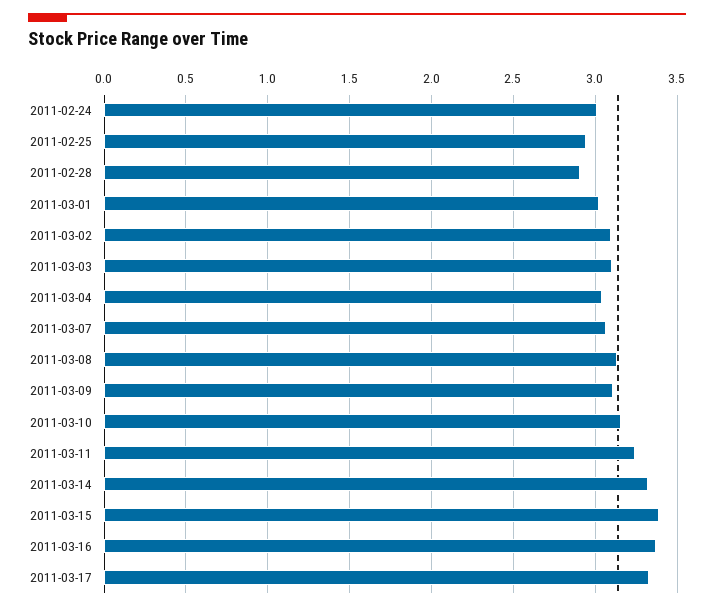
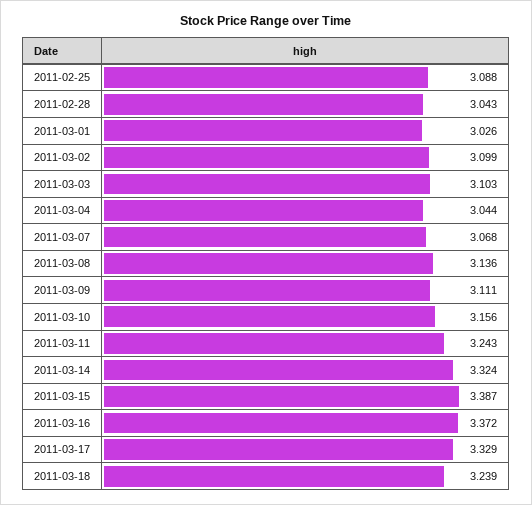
2011-02-24: 3 -> none
2011-02-25: 2.95 -> 3.088
2011-02-28: 2.9 -> 3.043
2011-03-18: none -> 3.239

